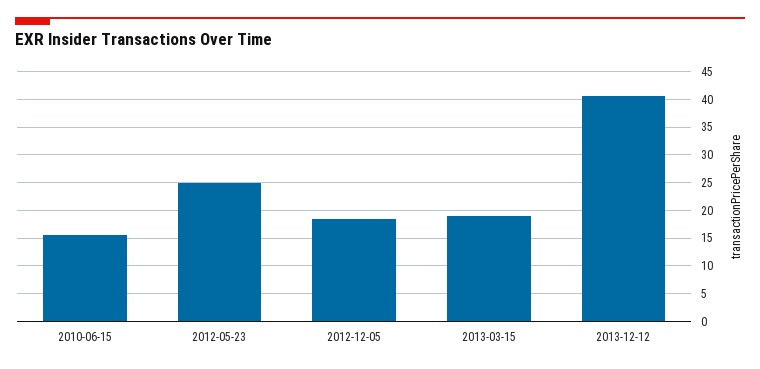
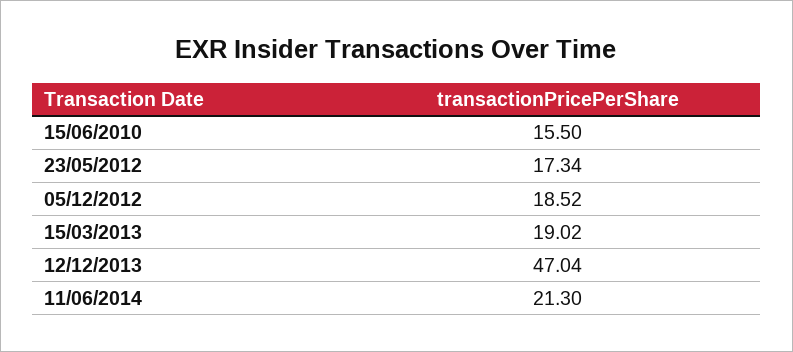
2012-05-23: 25 -> 17.34
2013-12-12: 40 -> 47.04
11/06/2014: none -> 21.3

